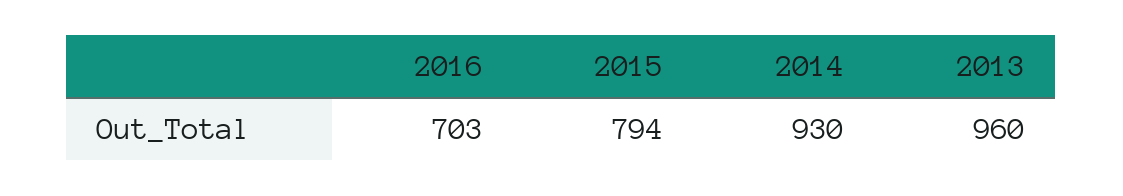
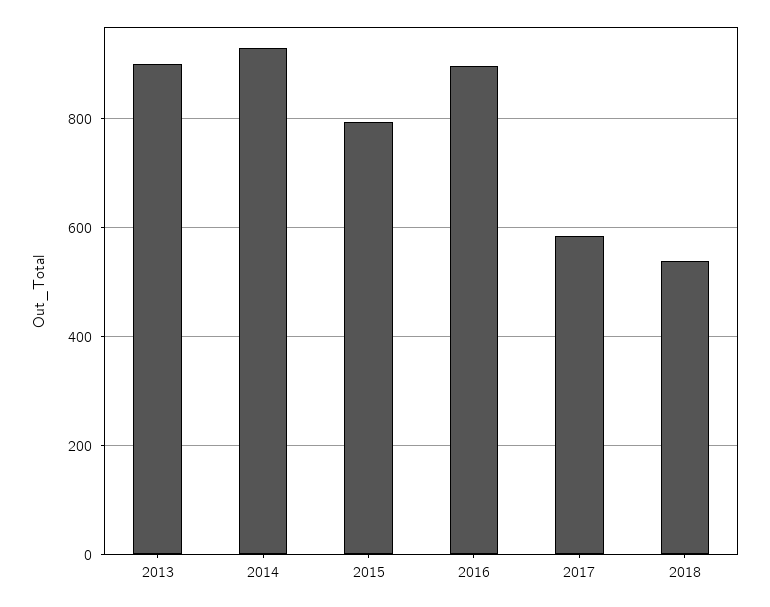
2016: 703 -> 900
2013: 960 -> 900
2017: none -> 580
2018: none -> 540

